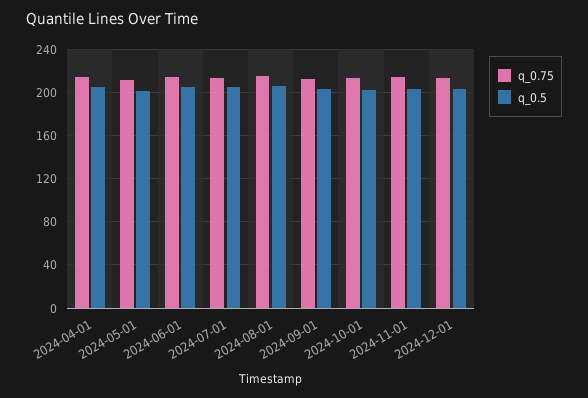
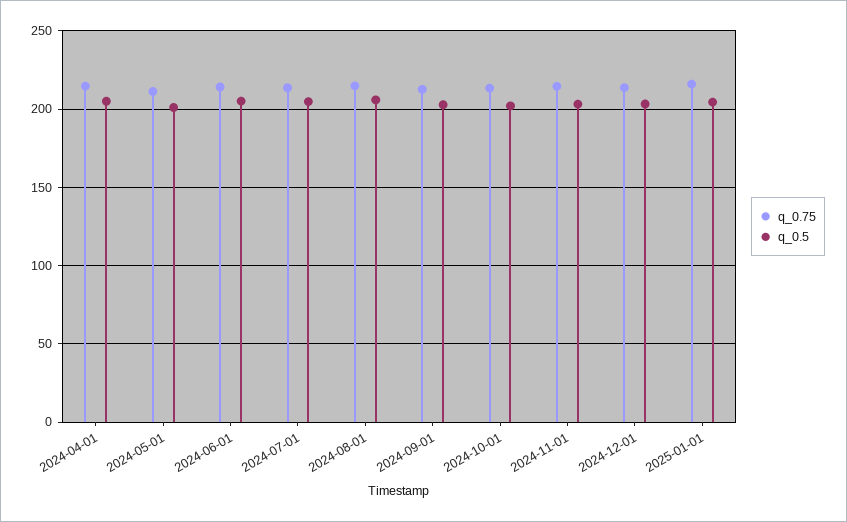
q_0.75, 2025-01-01: none -> 215
q_0.5, 2025-01-01: none -> 205

